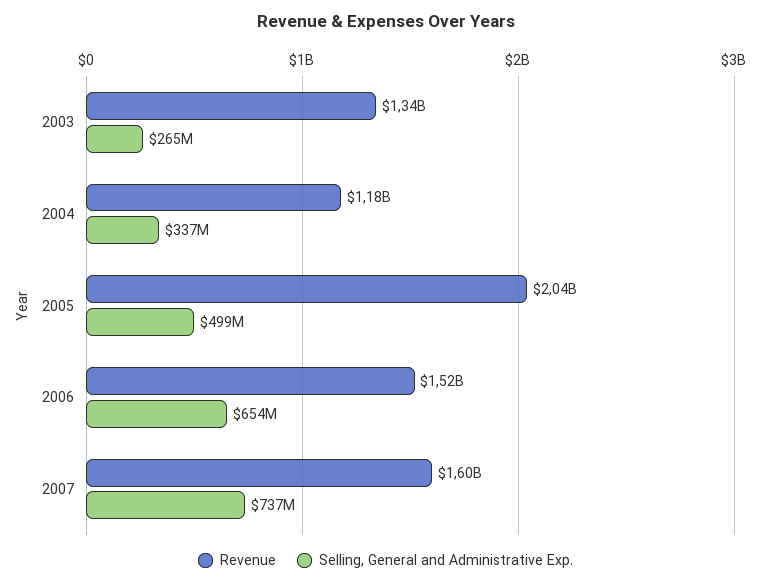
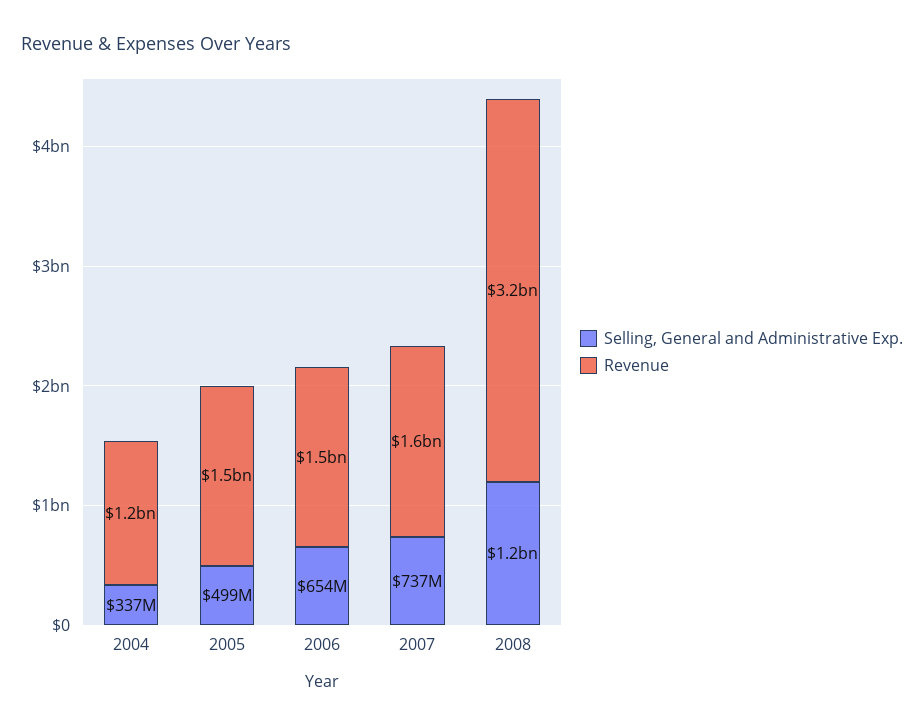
Revenue, 2003: 1340000000 -> none
Selling, General and Administrative Exp., 2003: 265000000 -> none
Revenue, 2005: 2040000000 -> 1500000000
Selling, General and Administrative Exp., 2008: none -> 1200000000
Revenue, 2008: none -> 3200000000

